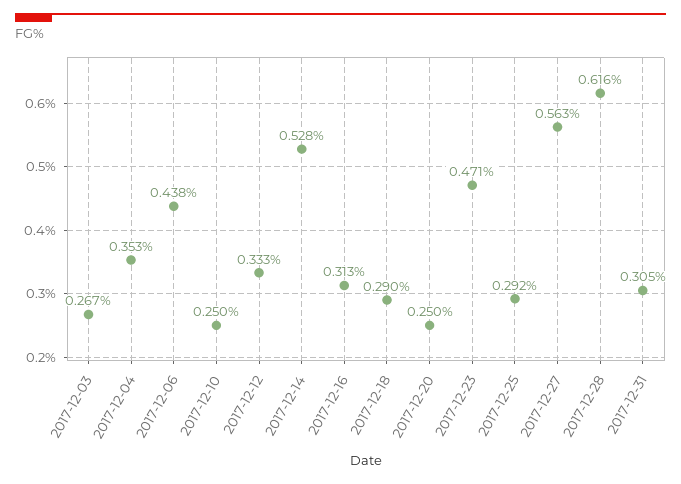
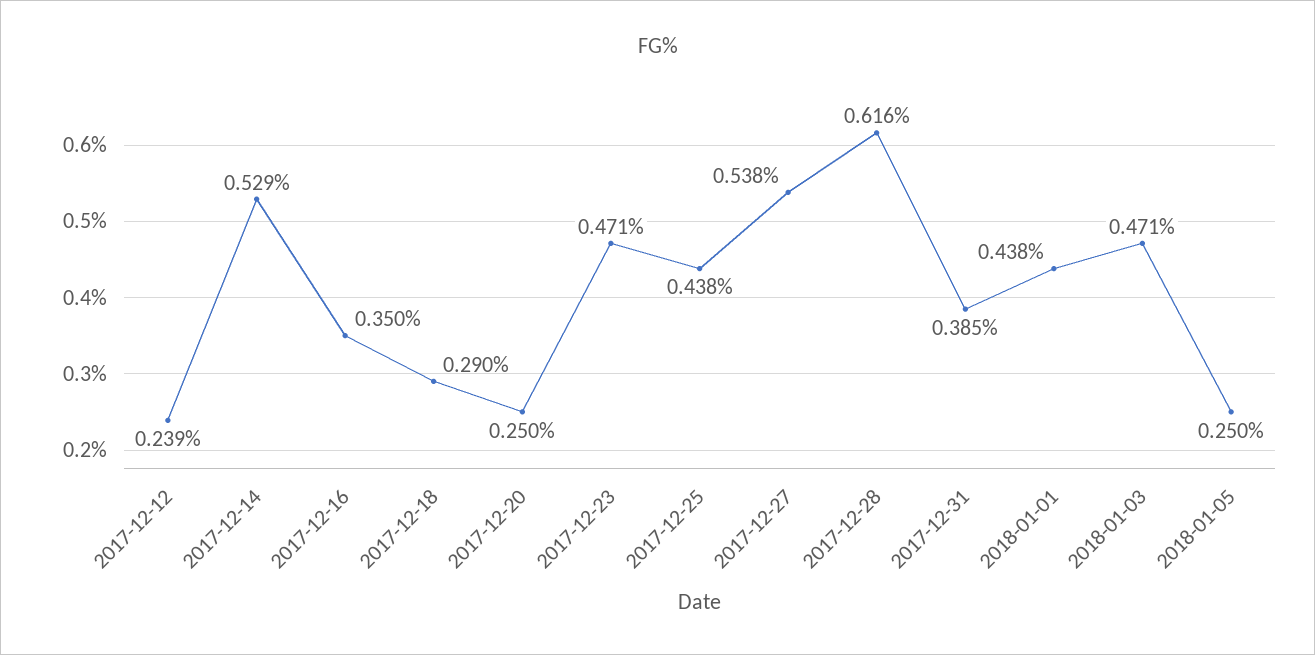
2017-12-03: 0.267 -> none
2017-12-04: 0.353 -> none
2017-12-06: 0.438 -> none
2017-12-10: 0.25 -> none
2017-12-12: 0.333 -> 0.239
2017-12-14: 0.528 -> 0.529
2017-12-16: 0.313 -> 0.35
2017-12-25: 0.292 -> 0.438
2017-12-27: 0.563 -> 0.538
2017-12-31: 0.305 -> 0.385
2018-01-01: none -> 0.438
2018-01-03: none -> 0.471
2018-01-05: none -> 0.25

